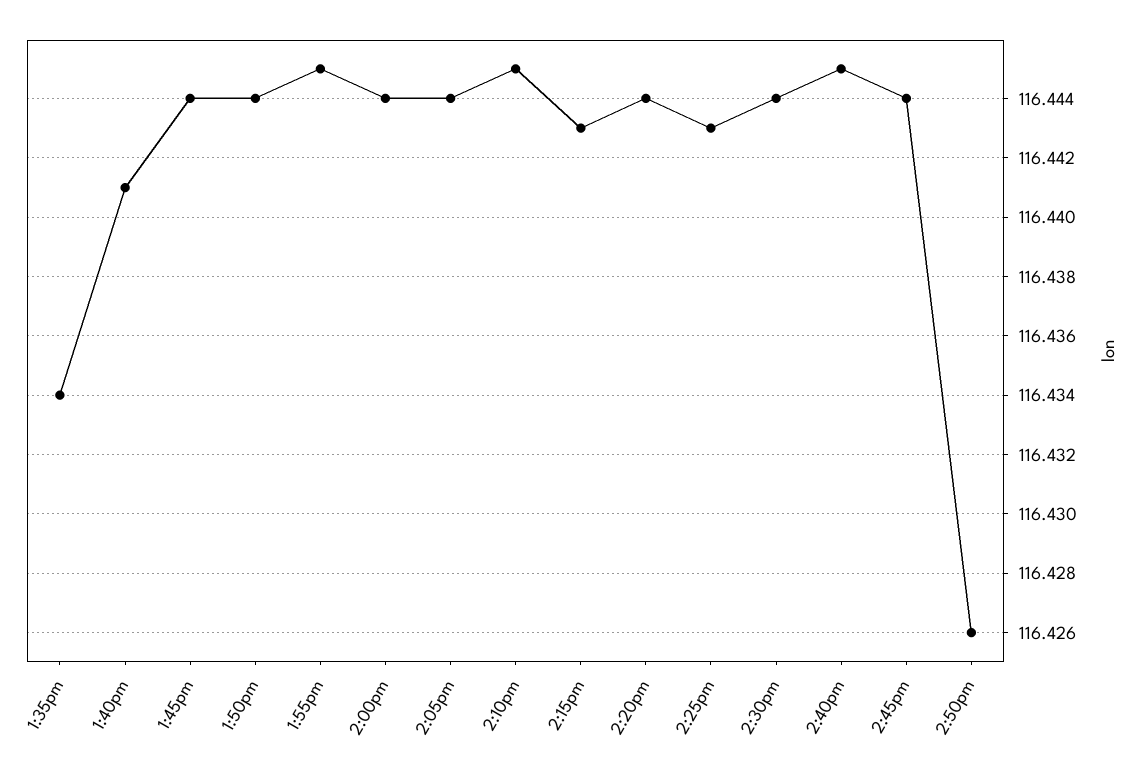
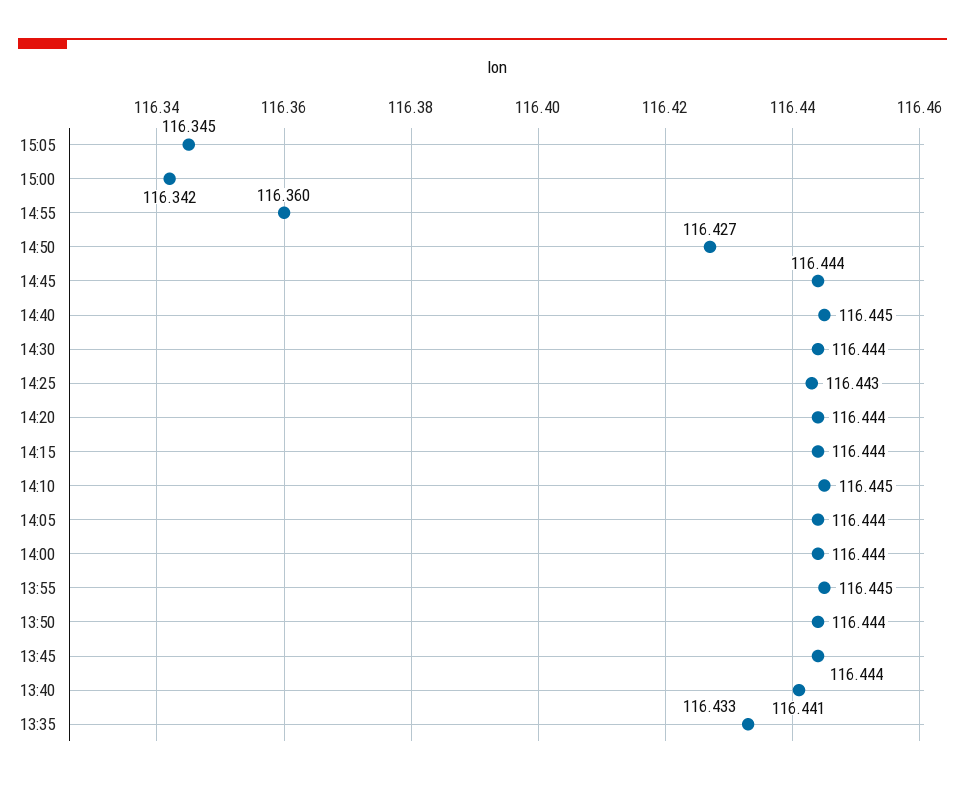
1:35pm: 116.434 -> 116.433
2:15pm: 116.443 -> 116.444
2:50pm: 116.426 -> 116.427
15:05: none -> 116.345
15:00: none -> 116.342
14:55: none -> 116.36

